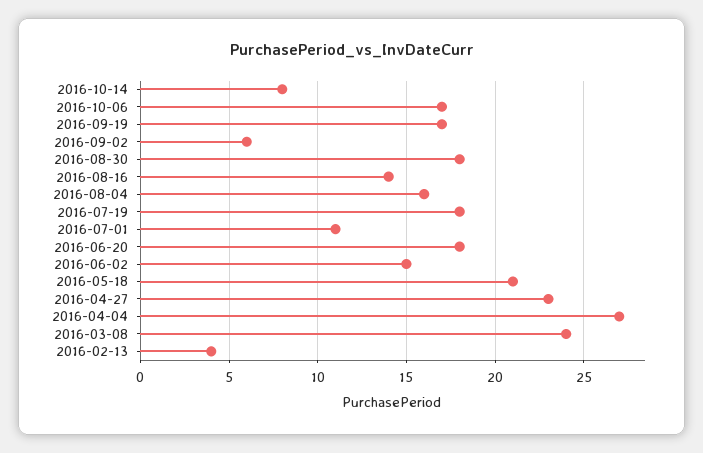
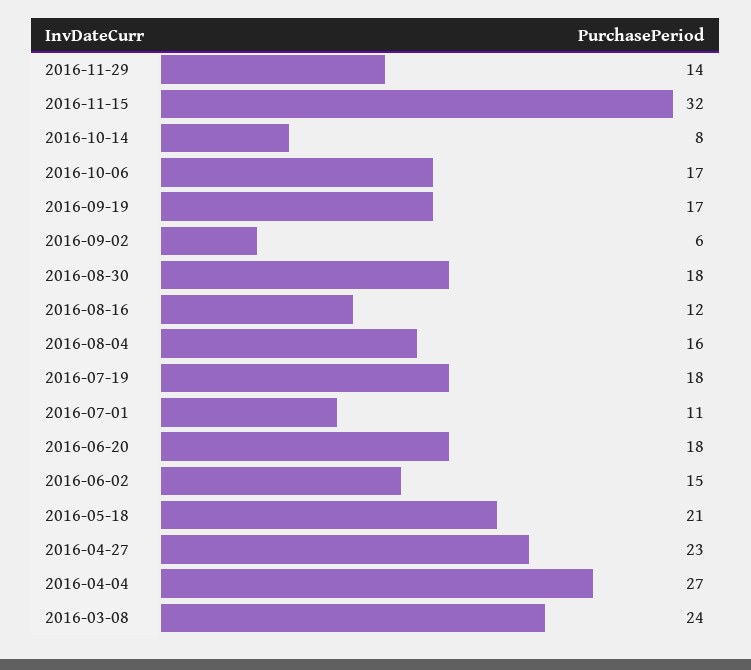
2016-08-16: 14 -> 12
2016-02-13: 4 -> none
2016-11-29: none -> 14
2016-11-15: none -> 32

